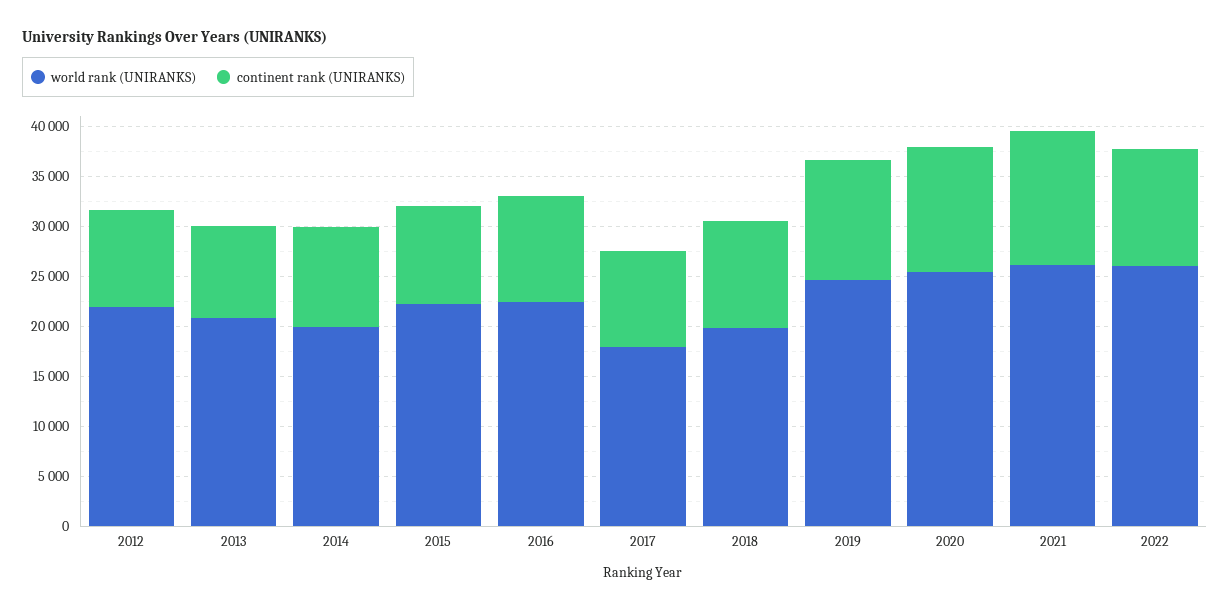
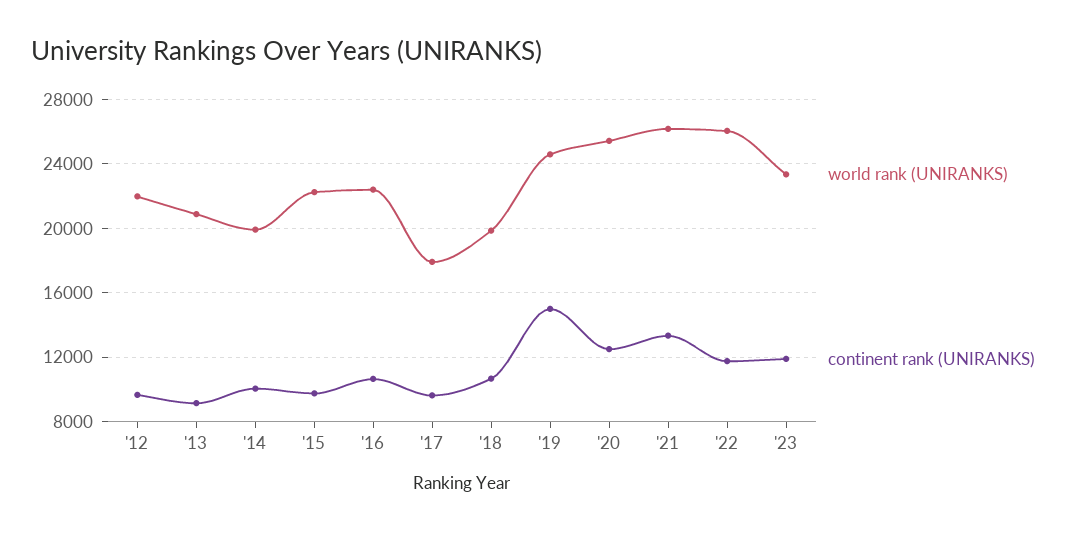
continent rank (UNIRANKS), 2019: 12000 -> 15000
world rank (UNIRANKS), '23: none -> 23500
continent rank (UNIRANKS), '23: none -> 12000

